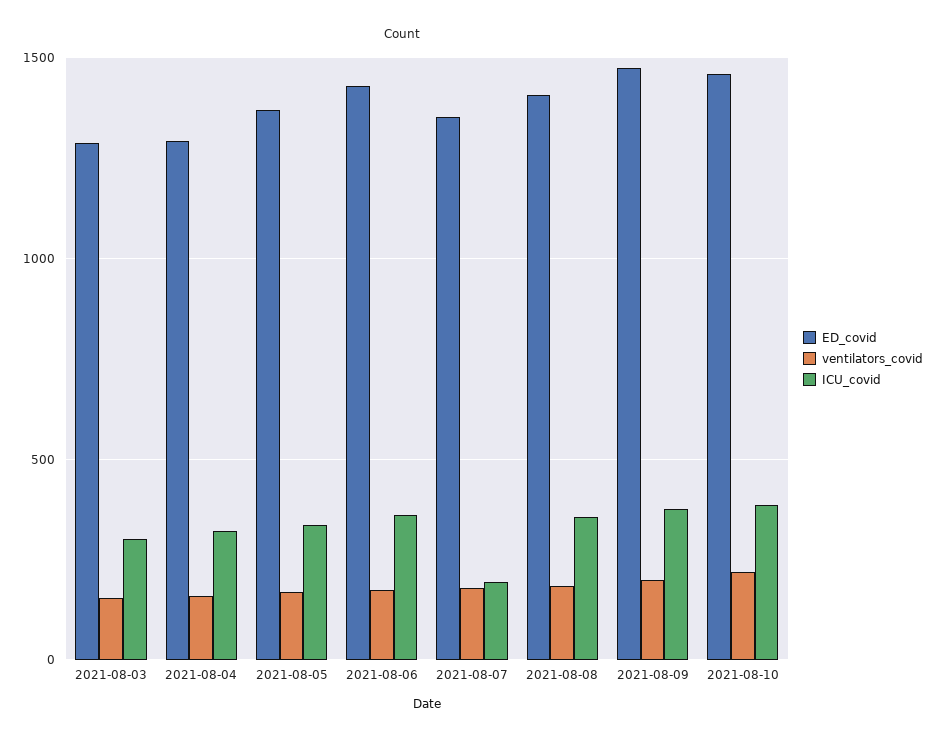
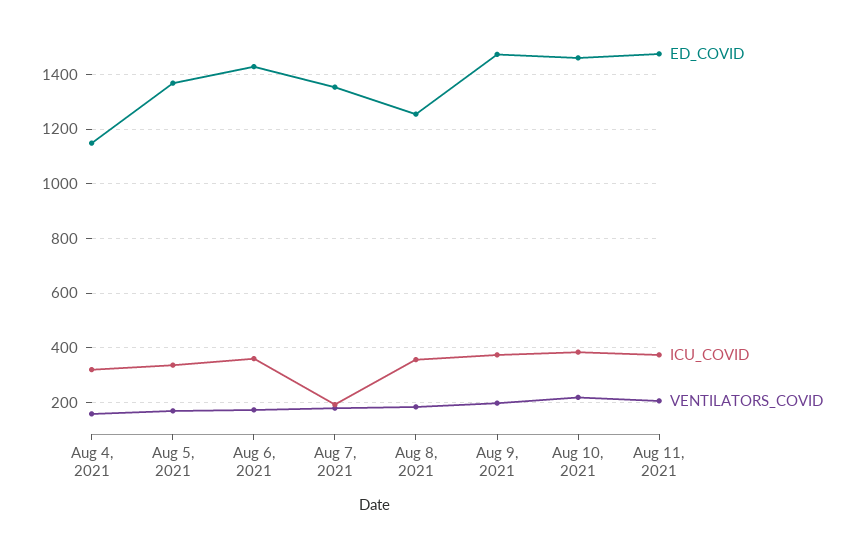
ED_covid, 2021-08-03: 1300 -> none
ventilators_covid, 2021-08-03: 150 -> none
ICU_covid, 2021-08-03: 300 -> none
ED_covid, 2021-08-04: 1300 -> 1150
ED_covid, 2021-08-08: 1400 -> 1250
ED_covid, Aug 11, 2021: none -> 1475
ICU_covid, Aug 11, 2021: none -> 375
ventilators_covid, Aug 11, 2021: none -> 200

